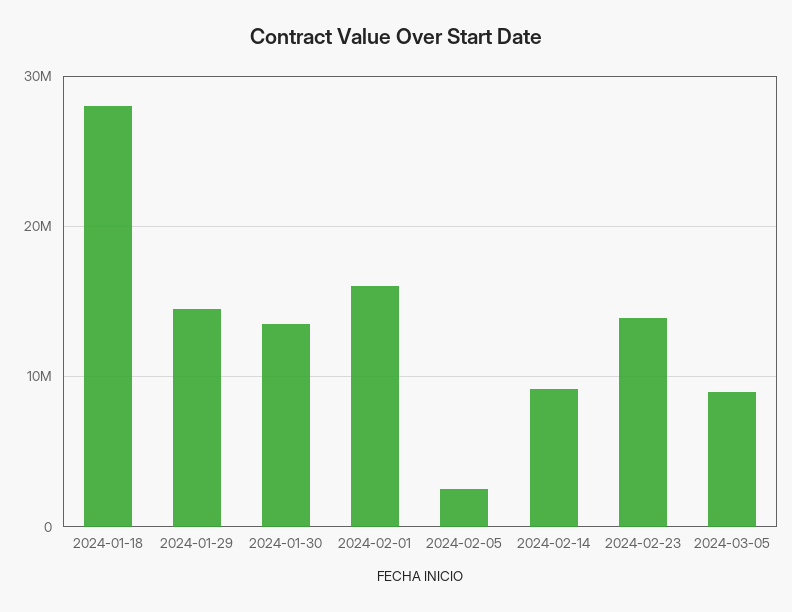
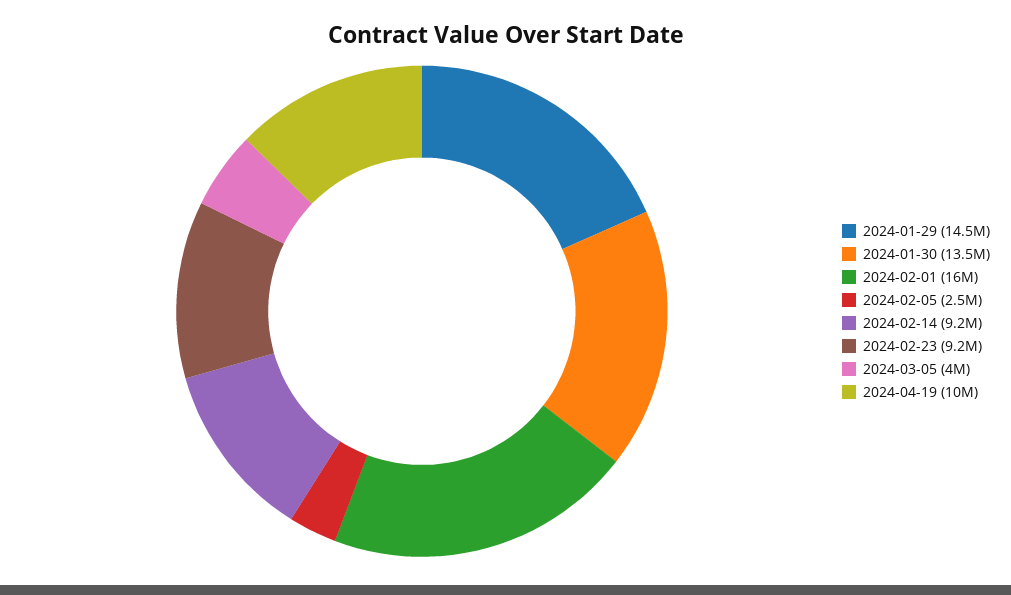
2024-01-18: 28000000 -> none
2024-02-23: 14000000 -> 9200000
2024-03-05: 9000000 -> 4000000
2024-04-19: none -> 10000000

